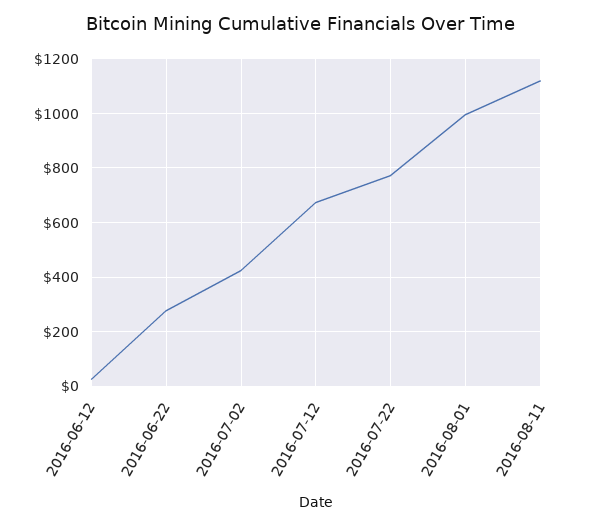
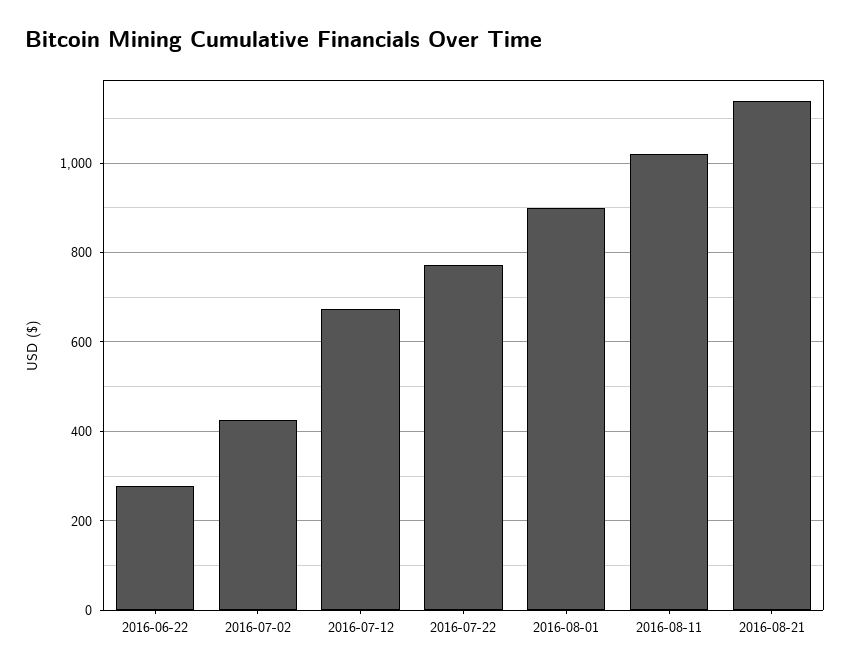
2016-06-12: 25 -> none
2016-08-01: 1000 -> 900
2016-08-11: 1125 -> 1020
2016-08-21: none -> 1140

